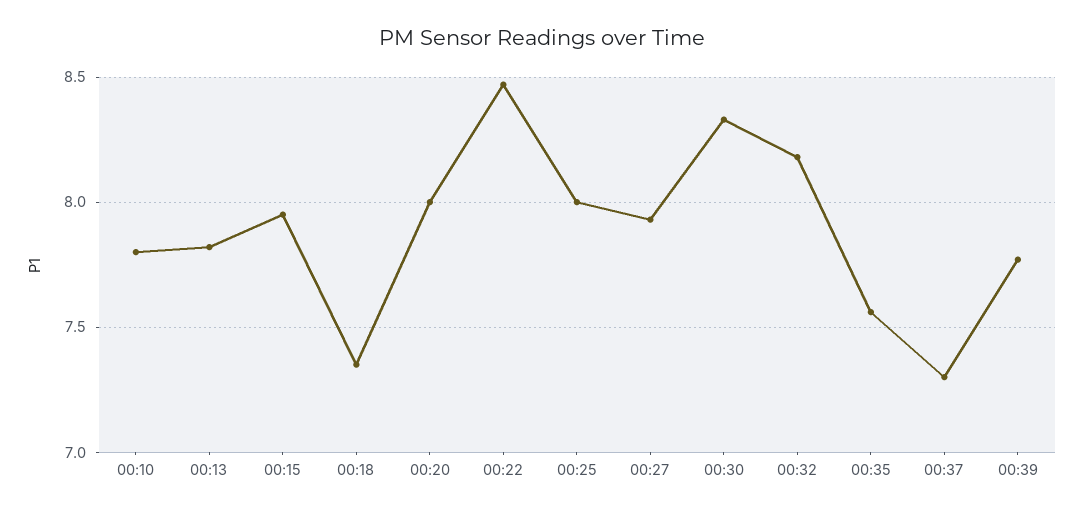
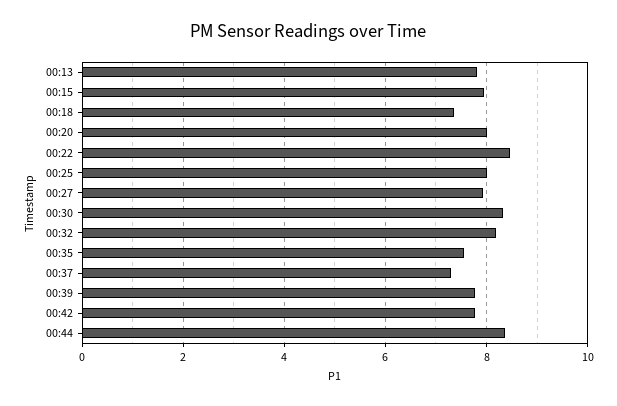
00:10: 7.8 -> none
00:42: none -> 7.8
00:44: none -> 8.4

